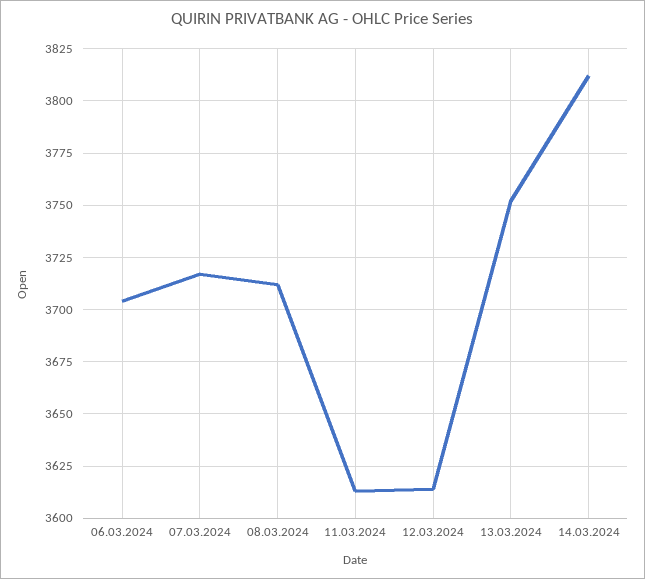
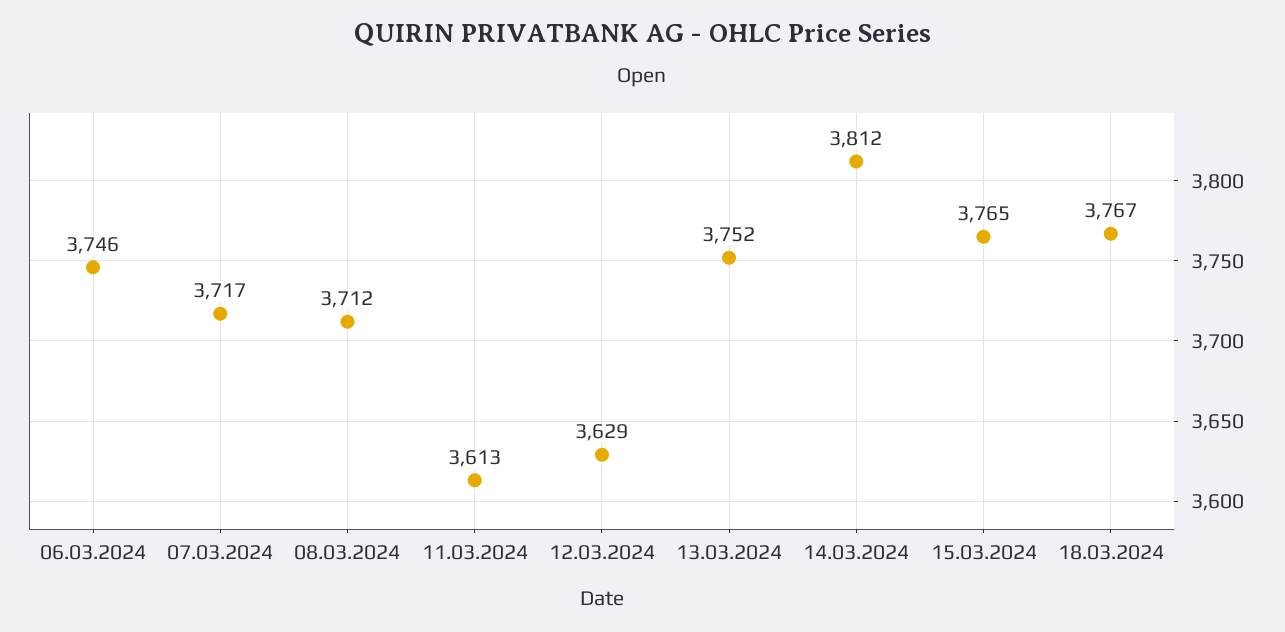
06.03.2024: 3705 -> 3746
12.03.2024: 3615 -> 3629
15.03.2024: none -> 3765
18.03.2024: none -> 3767

